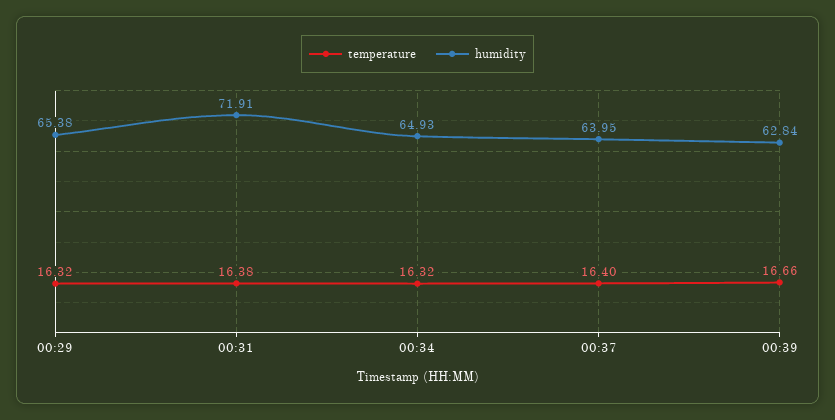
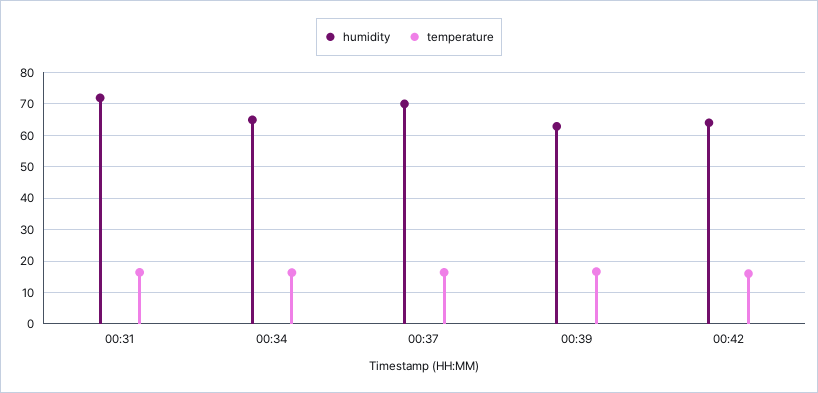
temperature, 00:29: 16.32 -> none
humidity, 00:29: 65.38 -> none
humidity, 00:37: 63.95 -> 70
humidity, 00:42: none -> 64
temperature, 00:42: none -> 16

